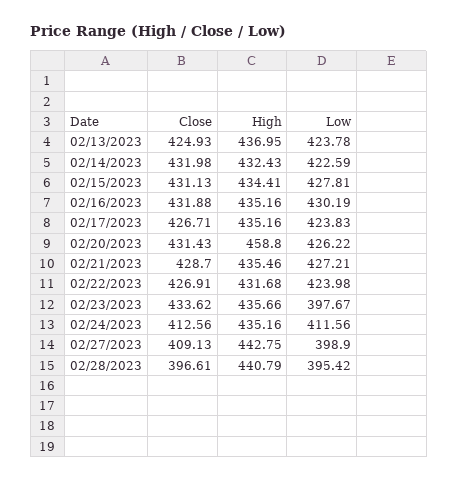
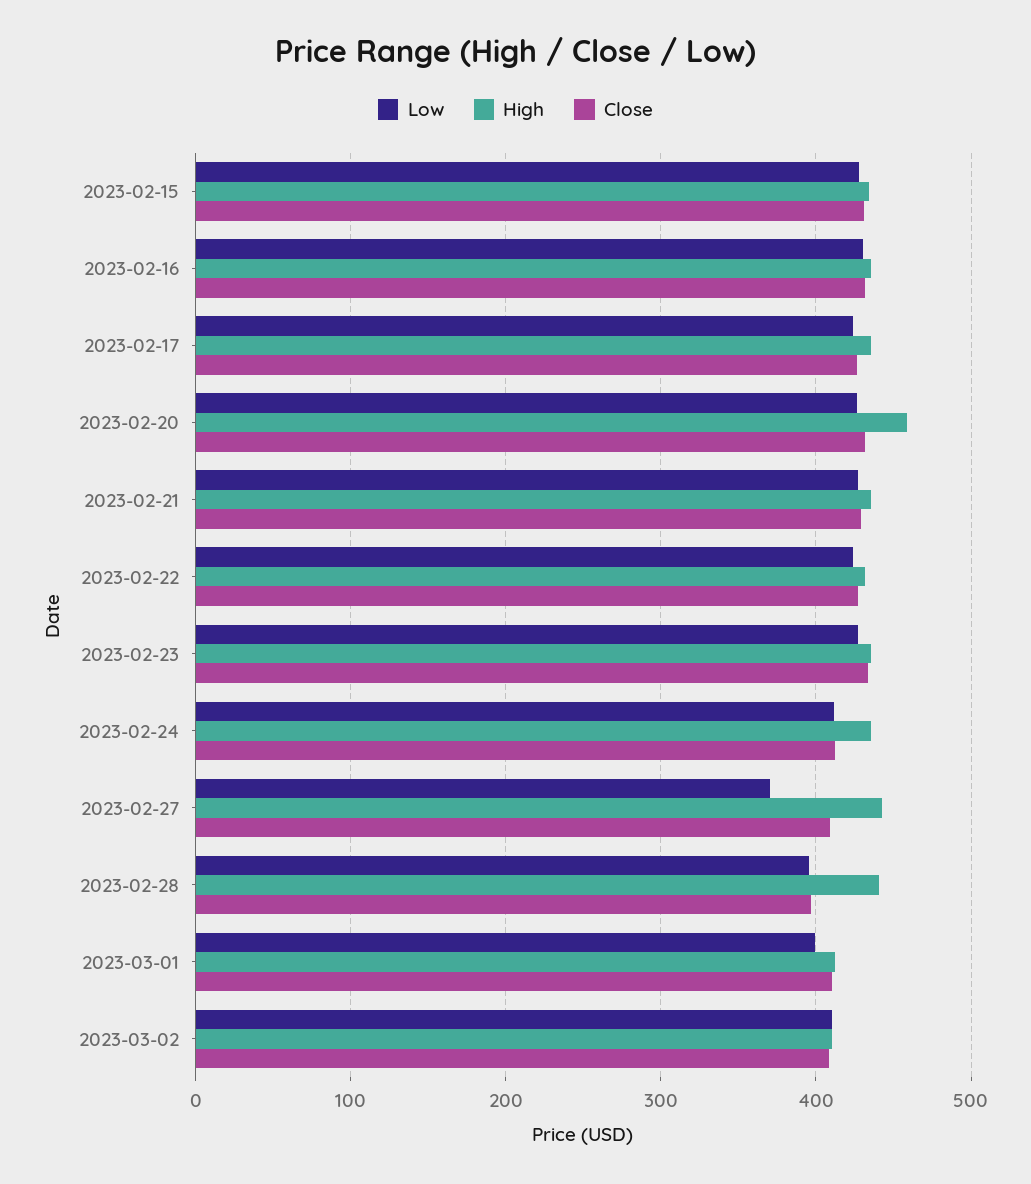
Close, 02/13/2023: 424.93 -> none
High, 02/13/2023: 436.95 -> none
Low, 02/13/2023: 423.78 -> none
Close, 02/14/2023: 431.98 -> none
High, 02/14/2023: 432.43 -> none
Low, 02/14/2023: 422.59 -> none
Low, 02/23/2023: 397.67 -> 430
Low, 02/27/2023: 398.9 -> 370
Low, 2023-03-01: none -> 400
High, 2023-03-01: none -> 410
Close, 2023-03-01: none -> 410
Low, 2023-03-02: none -> 410
High, 2023-03-02: none -> 410
Close, 2023-03-02: none -> 410

